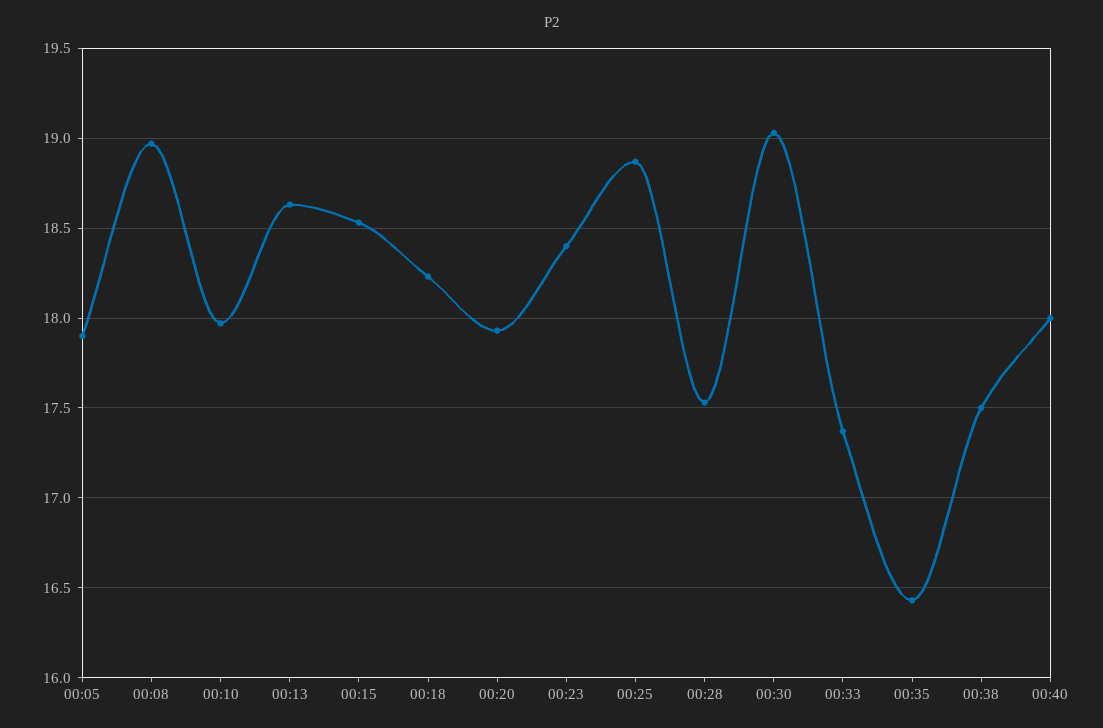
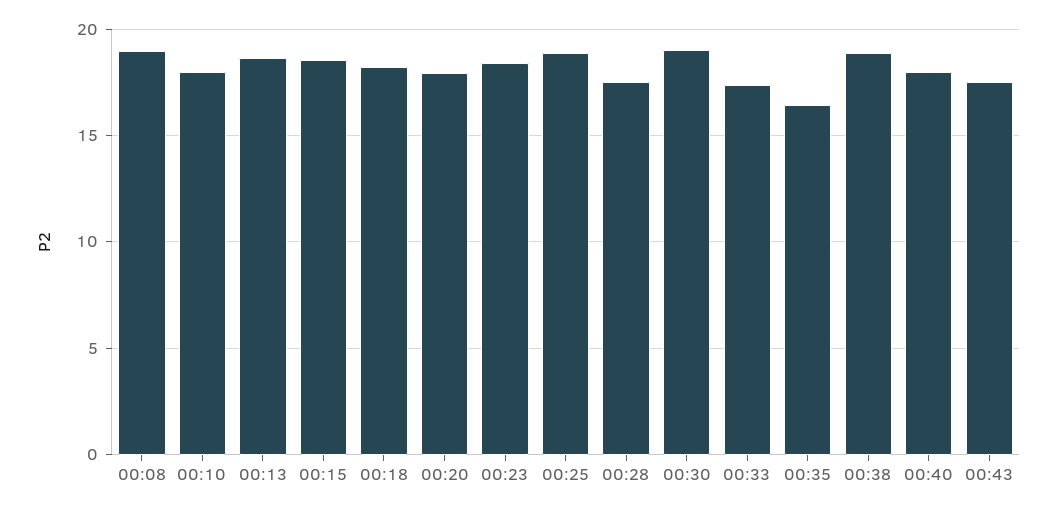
00:05: 17.9 -> none
00:38: 17.5 -> 19
00:43: none -> 17.5

